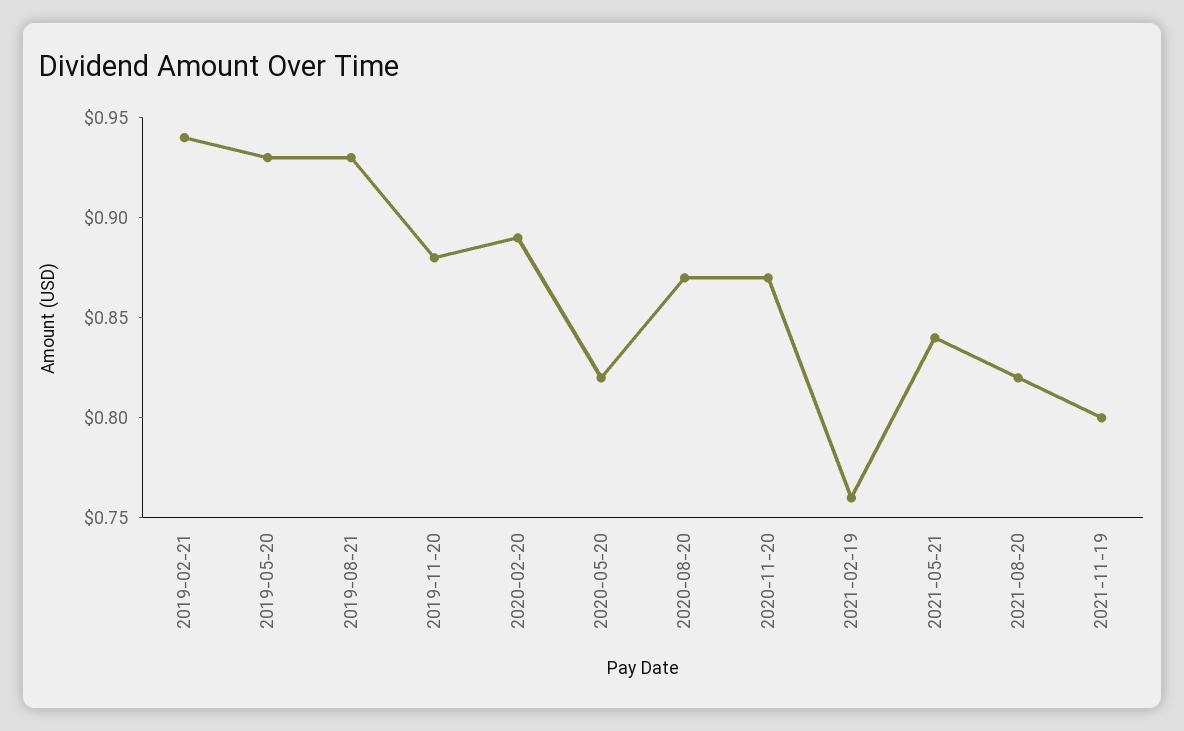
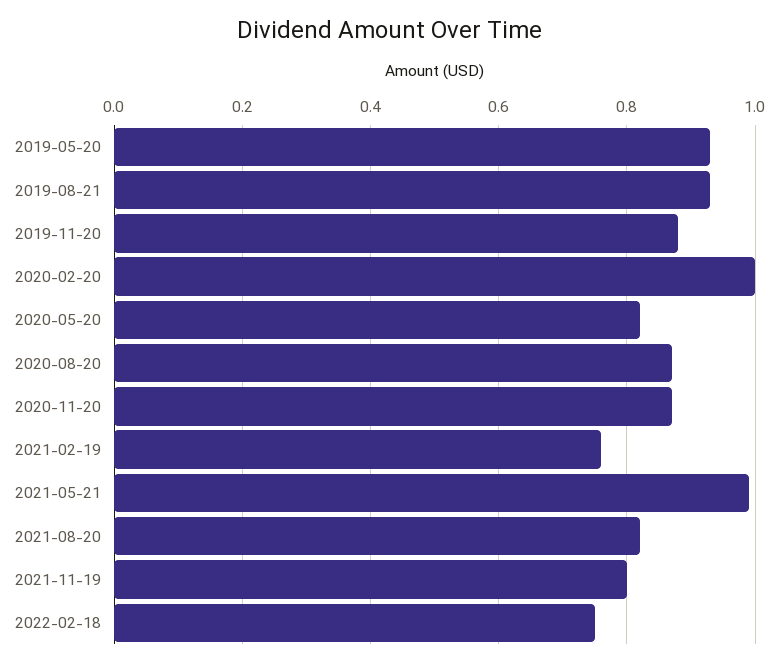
2019-02-21: 0.94 -> none
2020-02-20: 0.89 -> 1
2021-05-21: 0.84 -> 1
2022-02-18: none -> 0.75

